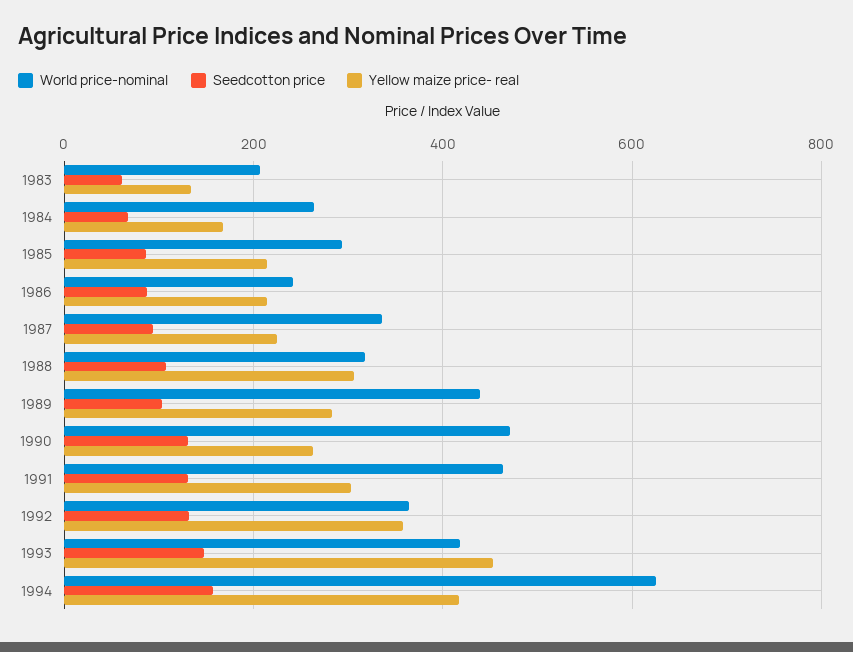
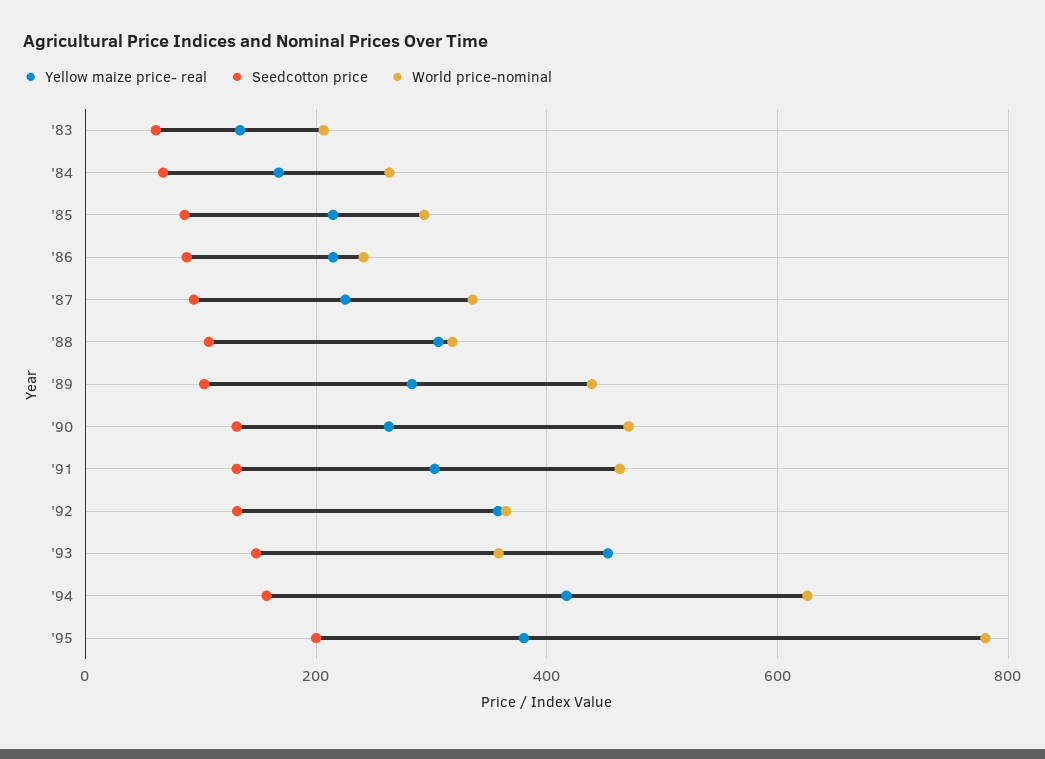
World price-nominal, 1993: 420 -> 360
Yellow maize price- real, '95: none -> 380
Seedcotton price, '95: none -> 200
World price-nominal, '95: none -> 780

